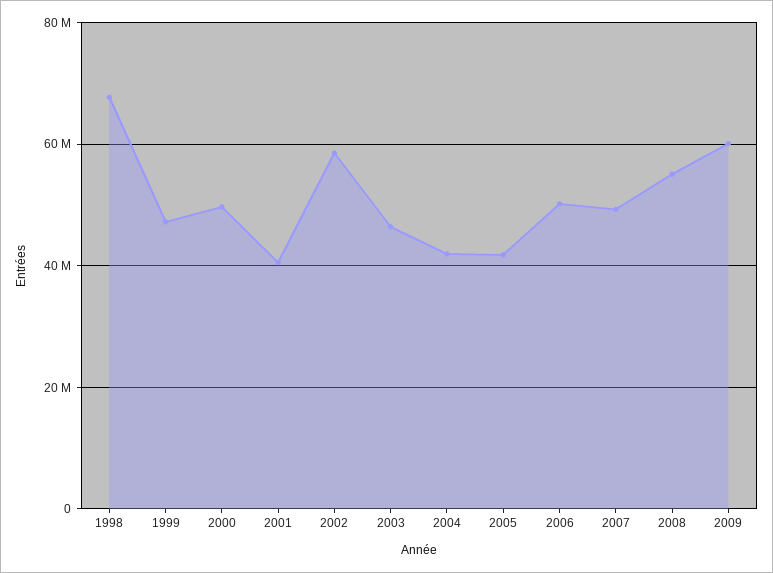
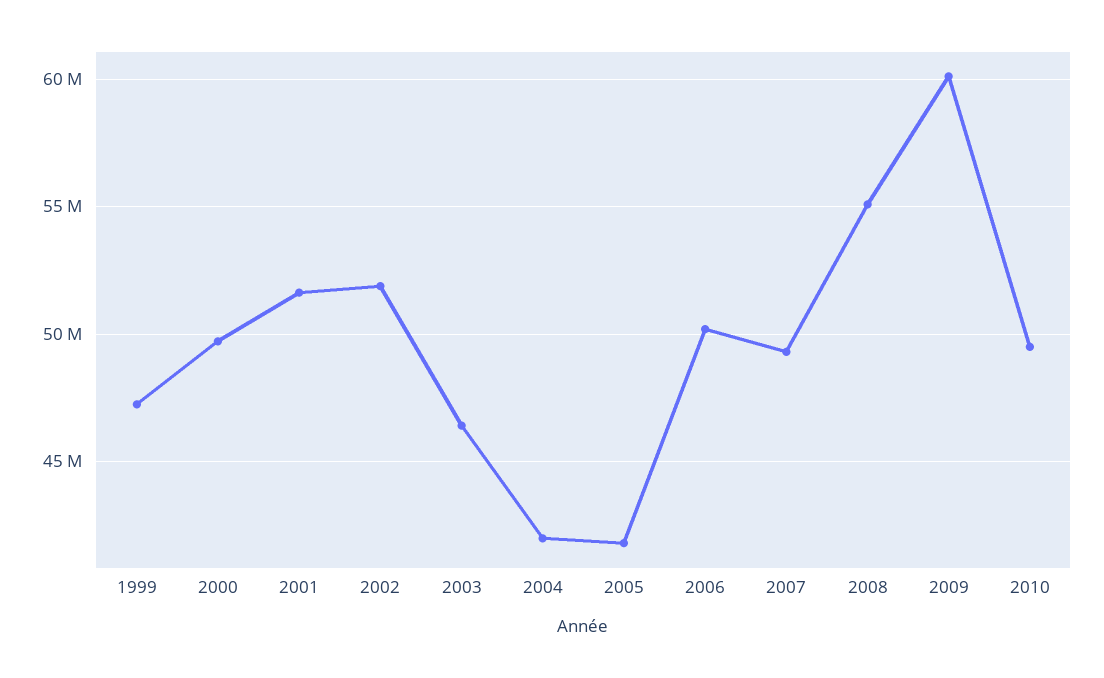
1998: 68000000 -> none
2001: 40000000 -> 51500000
2002: 58000000 -> 52000000
2010: none -> 49500000

